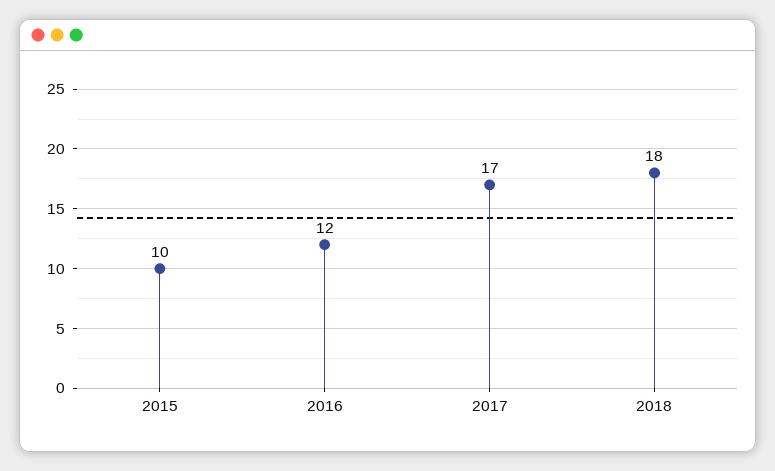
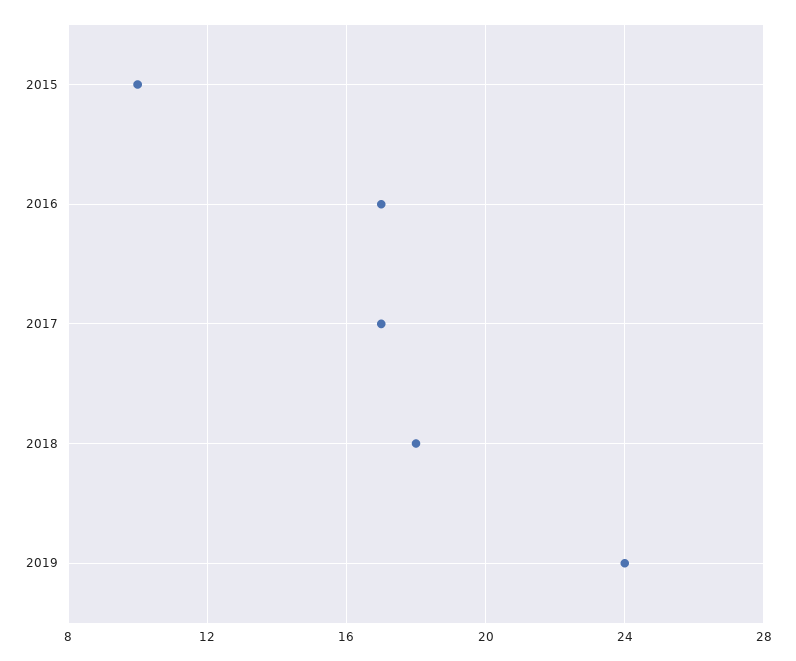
2016: 12 -> 17
2019: none -> 24

